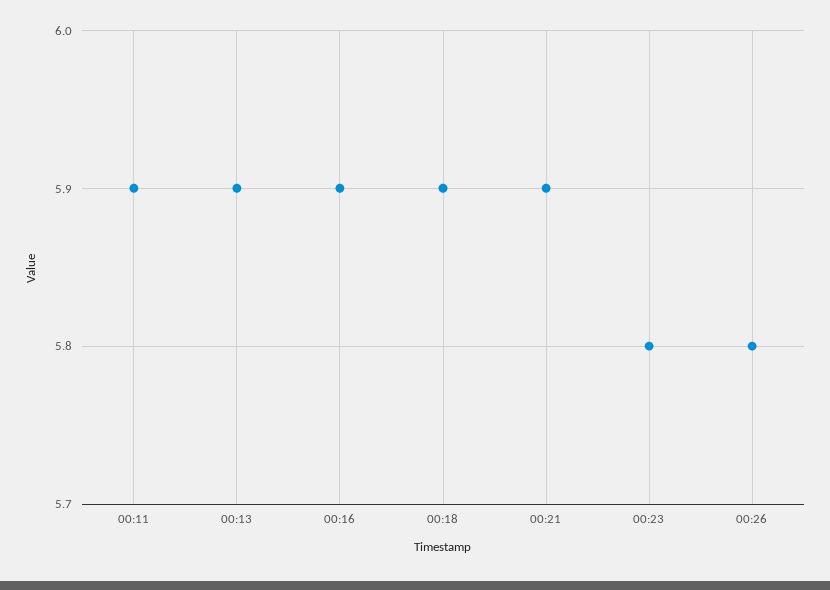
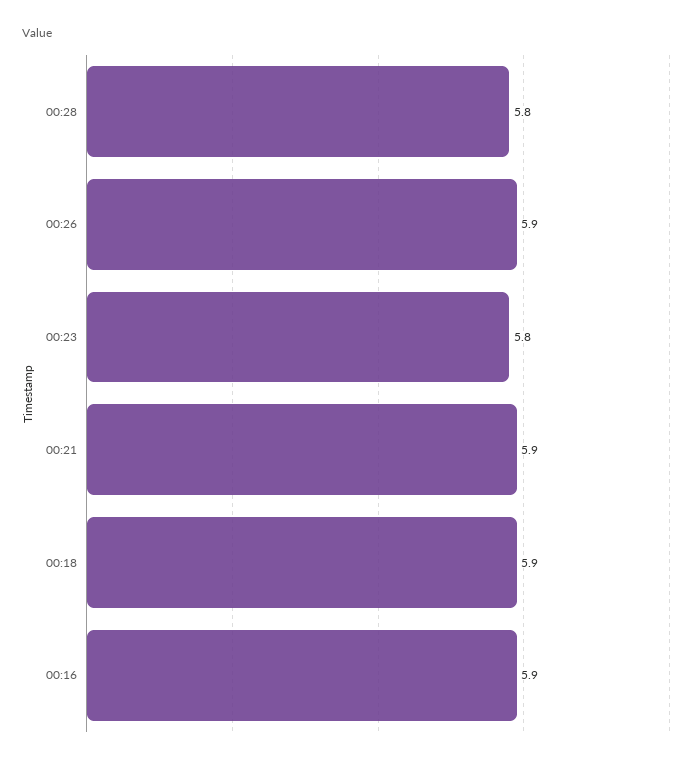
00:11: 5.9 -> none
00:13: 5.9 -> none
00:26: 5.8 -> 5.9
00:28: none -> 5.8

